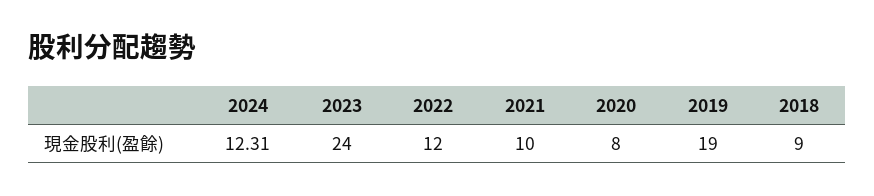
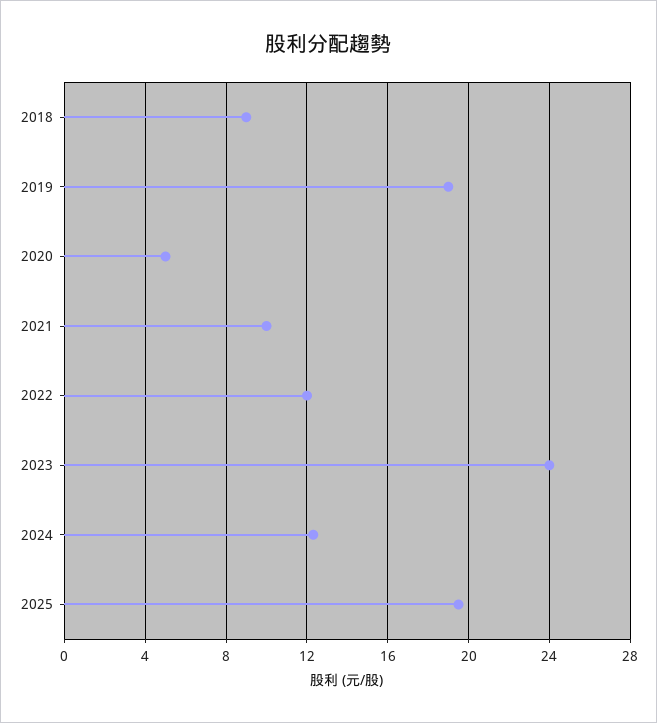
2020: 8 -> 5
2025: none -> 19.5

